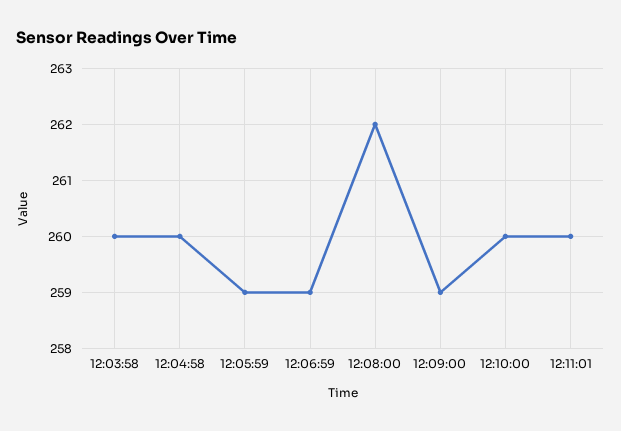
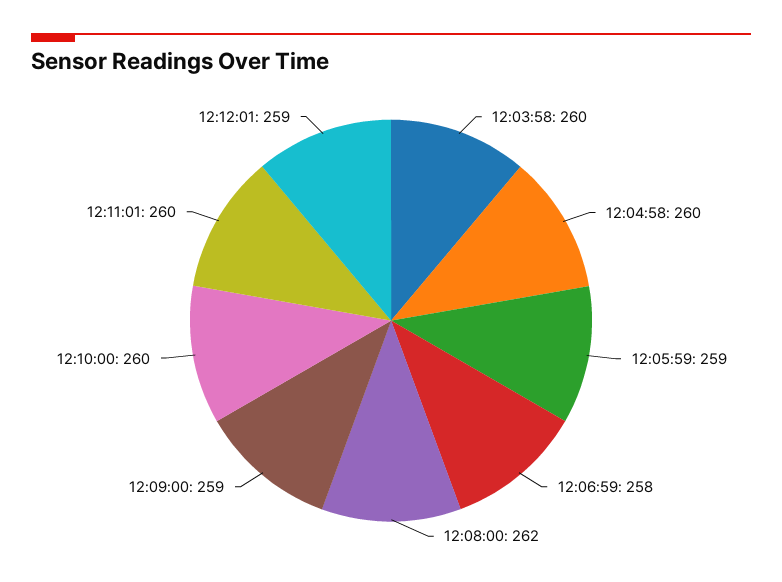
12:06:59: 259 -> 258
12:12:01: none -> 259

